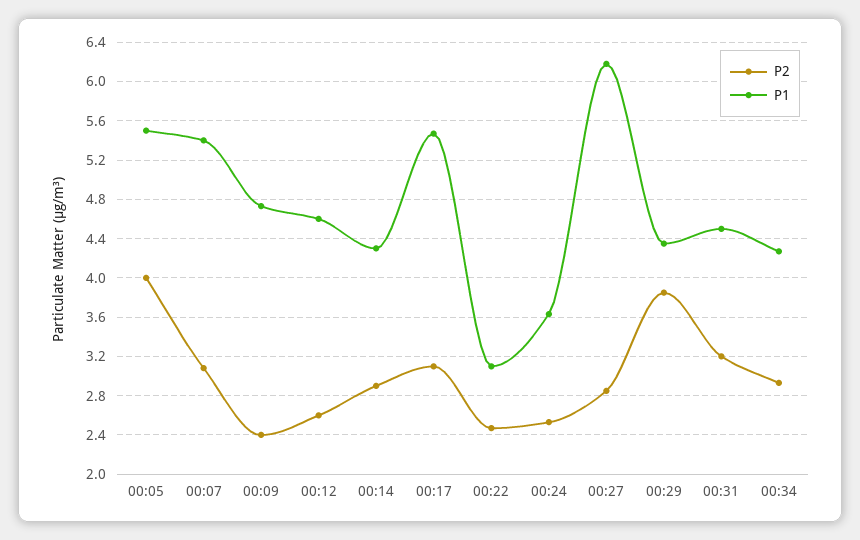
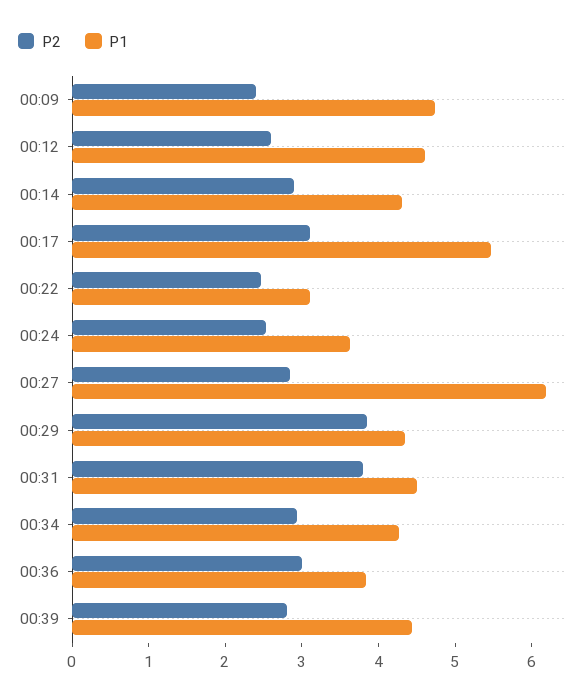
P2, 00:05: 4 -> none
P1, 00:05: 5.5 -> none
P2, 00:07: 3.1 -> none
P1, 00:07: 5.4 -> none
P2, 00:31: 3.2 -> 3.8
P2, 00:36: none -> 3
P1, 00:36: none -> 3.8
P2, 00:39: none -> 2.8
P1, 00:39: none -> 4.4

